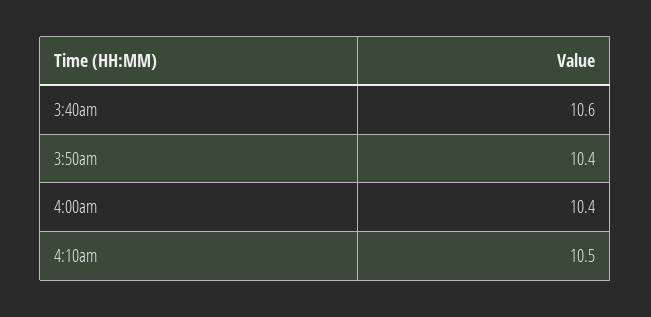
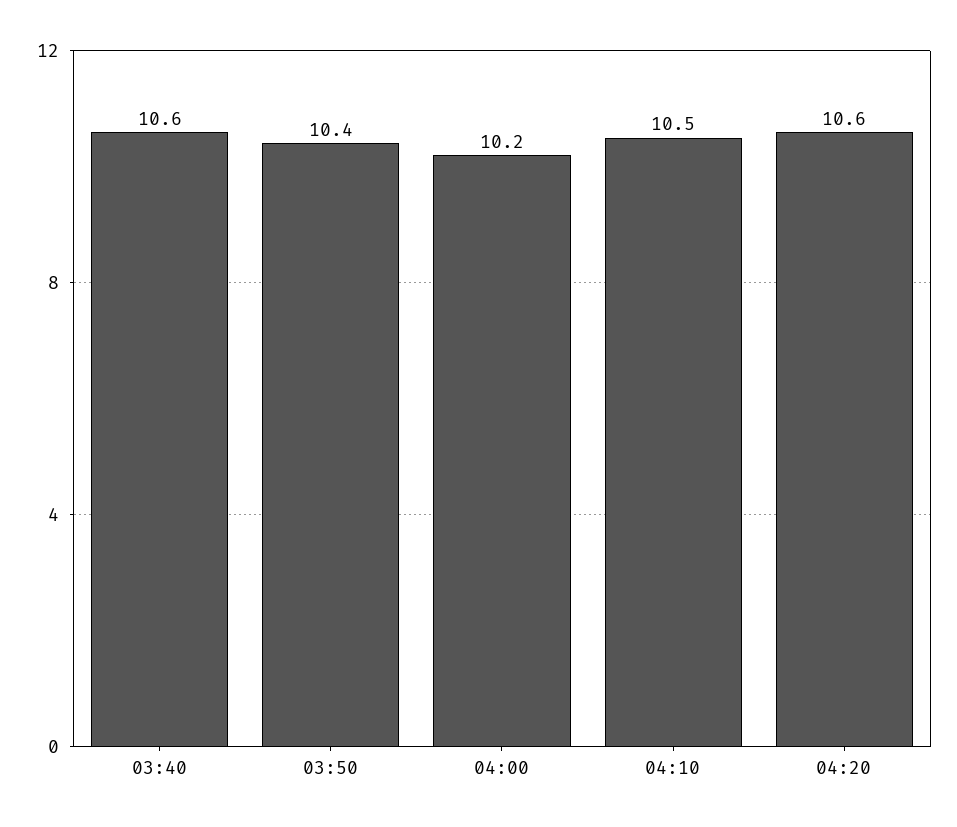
4:00am: 10.4 -> 10.2
04:20: none -> 10.6

